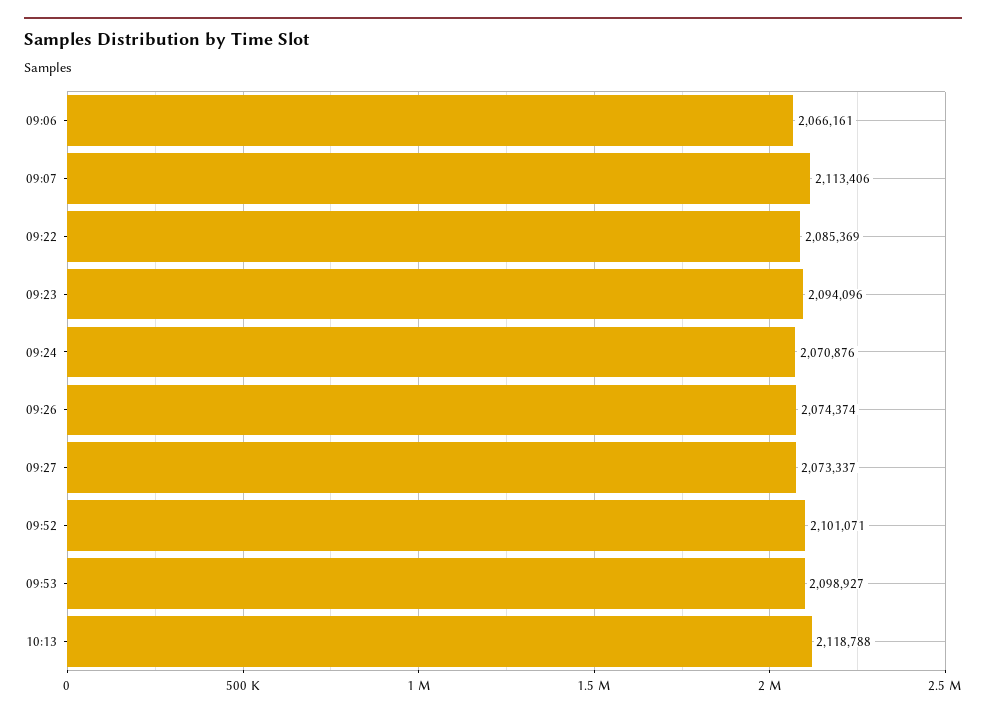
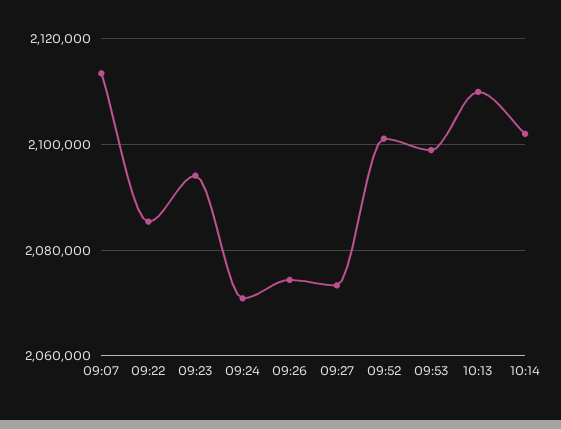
09:06: 2066161 -> none
10:13: 2118788 -> 2110000
10:14: none -> 2102000

